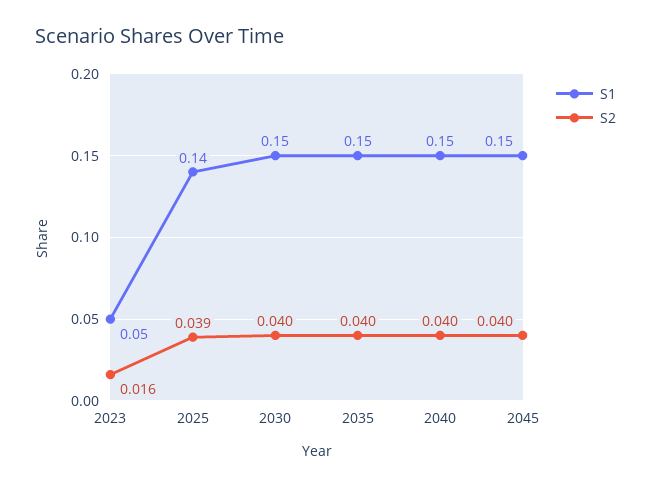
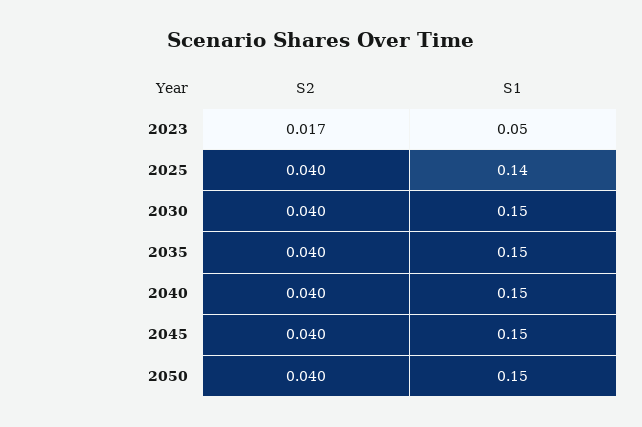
S2, 2023: 0.016 -> 0.017
S2, 2025: 0.039 -> 0.04
S2, 2050: none -> 0.04
S1, 2050: none -> 0.15

